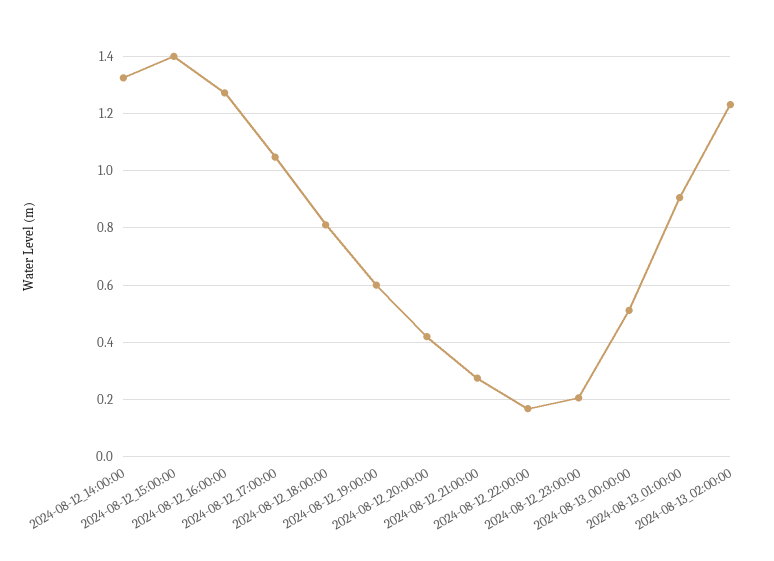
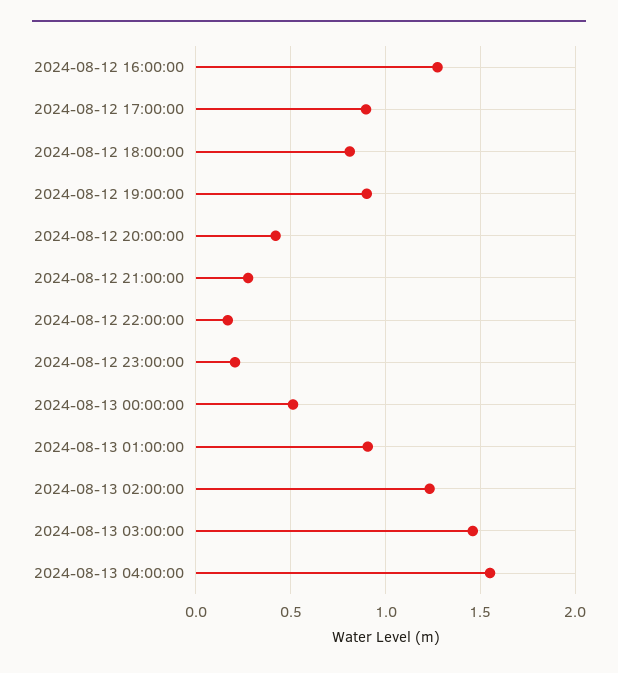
2024-08-12_14:00:00: 1.325 -> none
2024-08-12_15:00:00: 1.4 -> none
2024-08-12_17:00:00: 1.05 -> 0.9
2024-08-12_19:00:00: 0.6 -> 0.9
2024-08-13 03:00:00: none -> 1.45
2024-08-13 04:00:00: none -> 1.55

